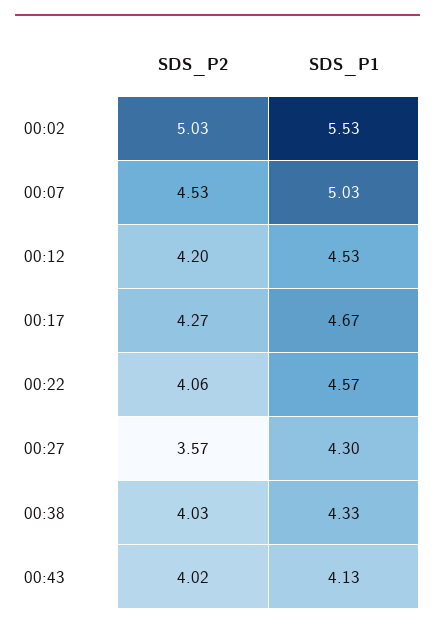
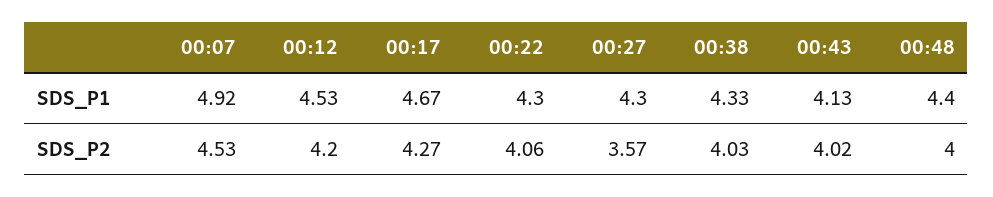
SDS_P2, 00:02: 5.03 -> none
SDS_P1, 00:02: 5.53 -> none
SDS_P1, 00:07: 5.03 -> 4.92
SDS_P1, 00:22: 4.57 -> 4.3
SDS_P1, 00:48: none -> 4.4
SDS_P2, 00:48: none -> 4

